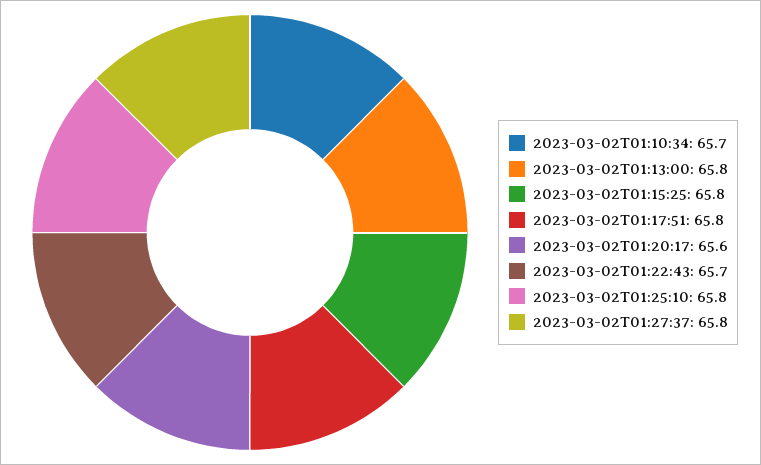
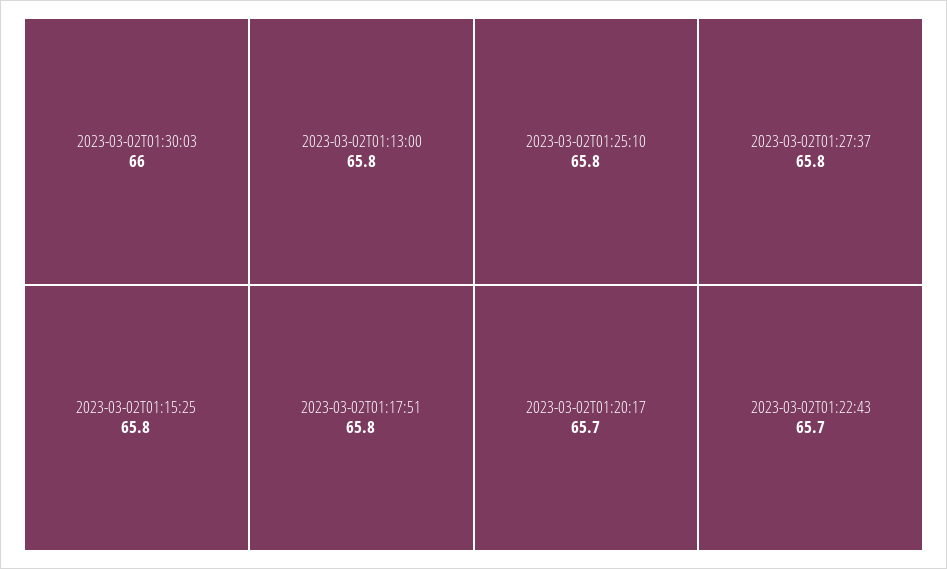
2023-03-02T01:10:34: 65.7 -> none
2023-03-02T01:20:17: 65.6 -> 65.7
2023-03-02T01:30:03: none -> 66

